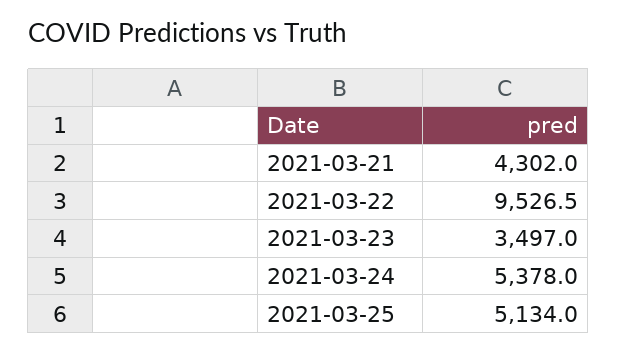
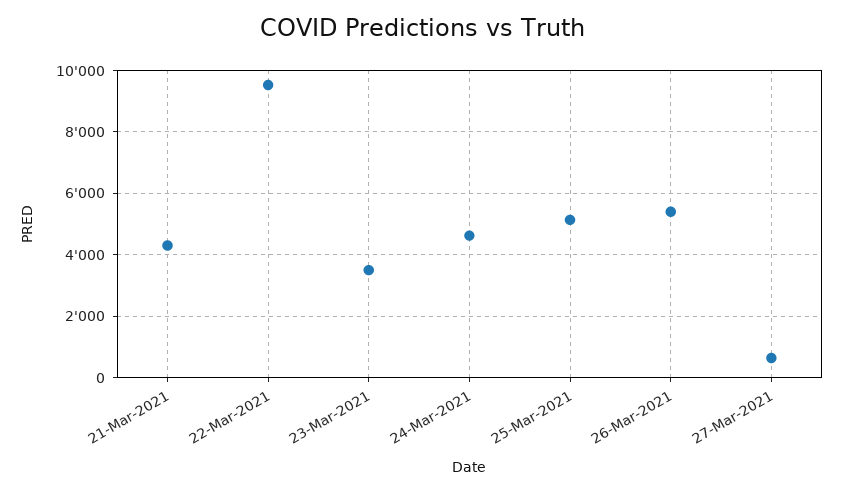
2021-03-24: 5378 -> 4600
26-Mar-2021: none -> 5400
27-Mar-2021: none -> 600

